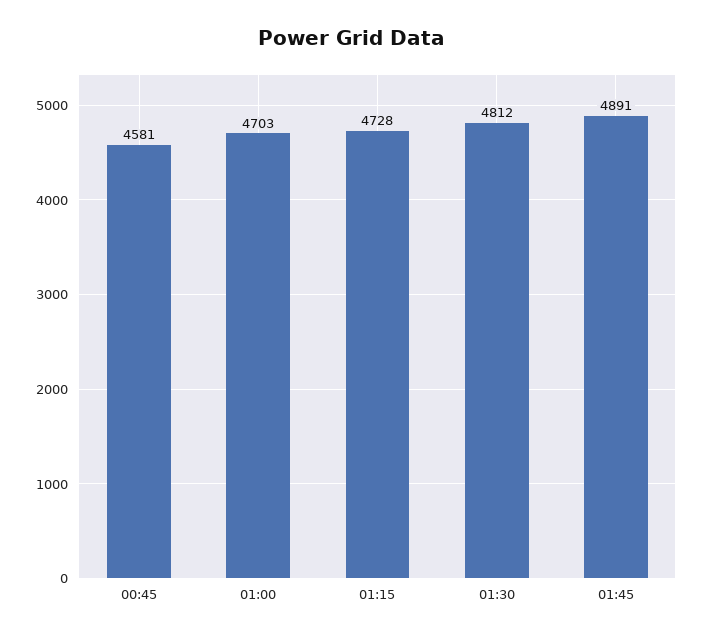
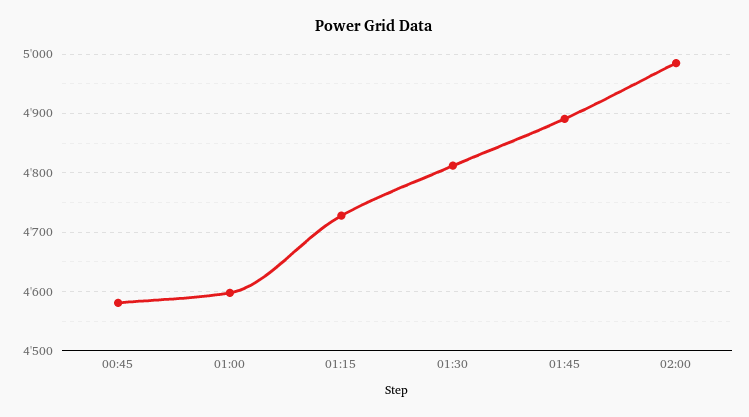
01:00: 4703 -> 4600
02:00: none -> 4980

